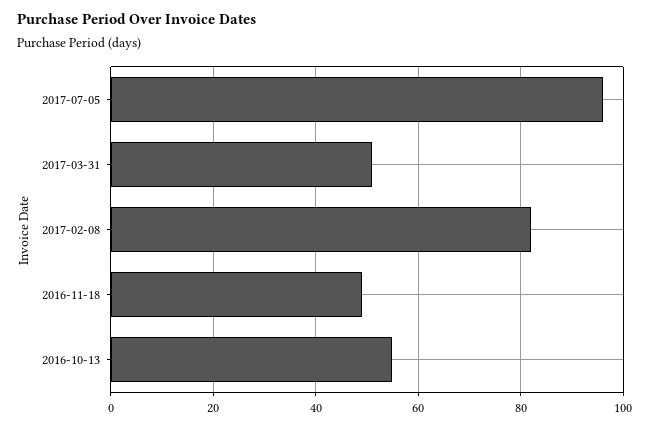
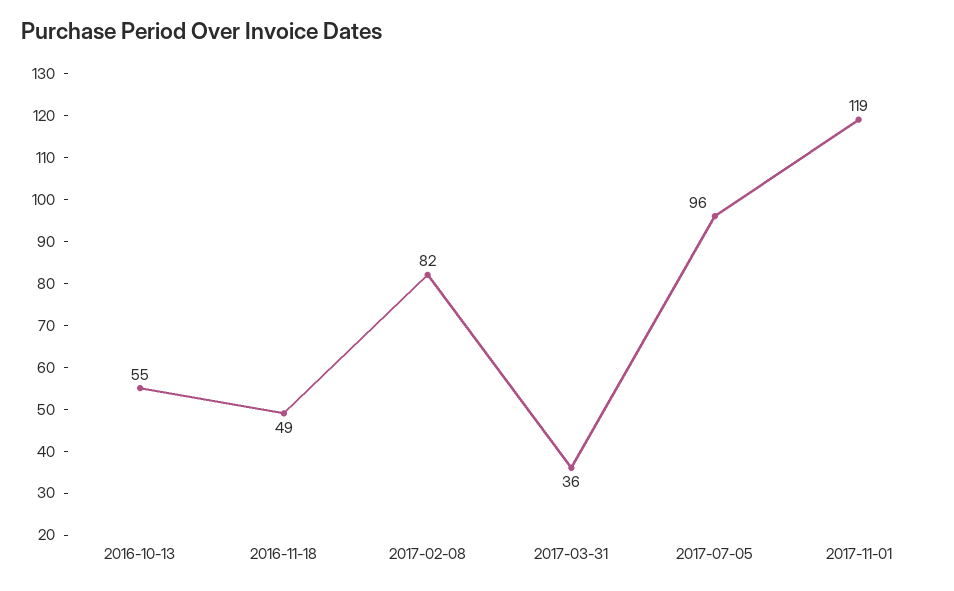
2017-03-31: 50 -> 36
2017-11-01: none -> 119

